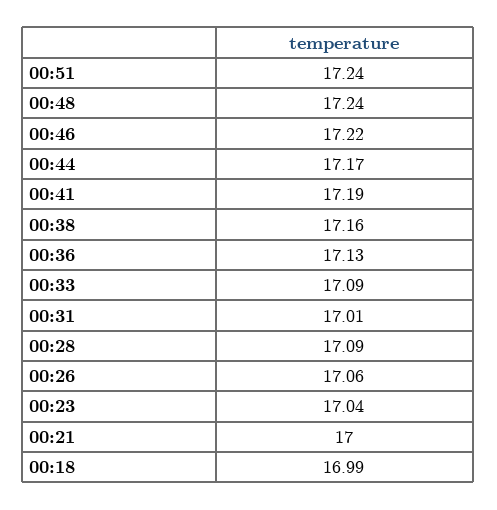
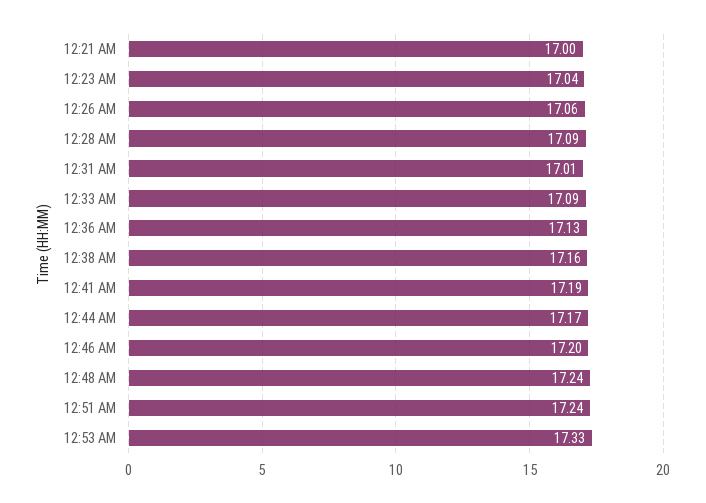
00:46: 17.22 -> 17.2
00:18: 16.99 -> none
12:53 AM: none -> 17.33

